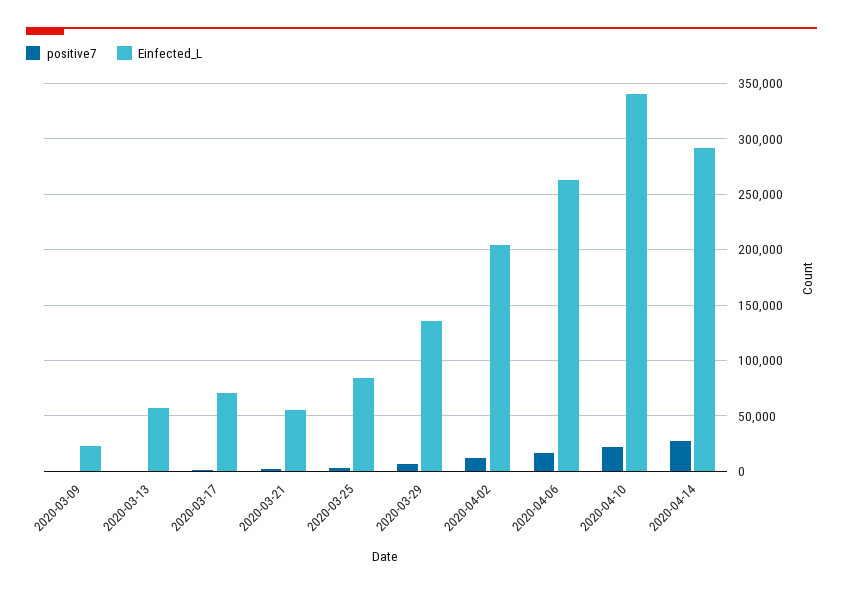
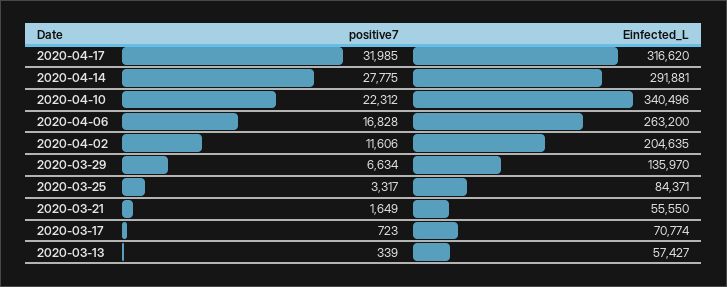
positive7, 2020-03-09: 0 -> none
Einfected_L, 2020-03-09: 20000 -> none
positive7, 2020-04-17: none -> 31985
Einfected_L, 2020-04-17: none -> 316620

